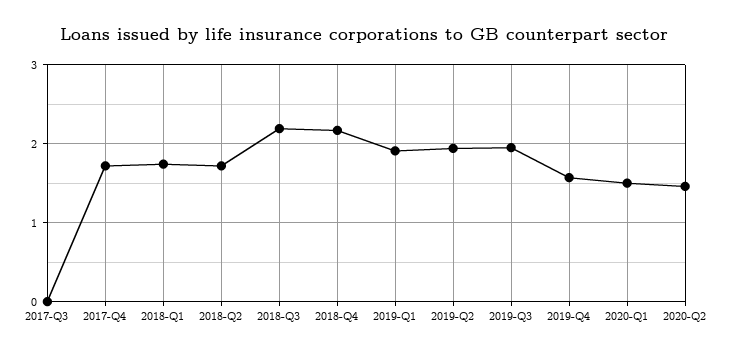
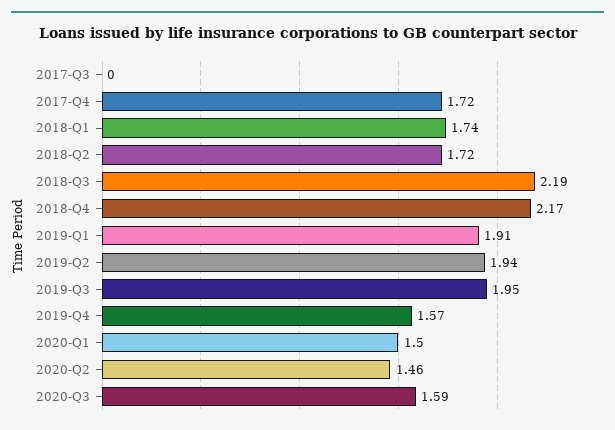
2020-Q3: none -> 1.59

